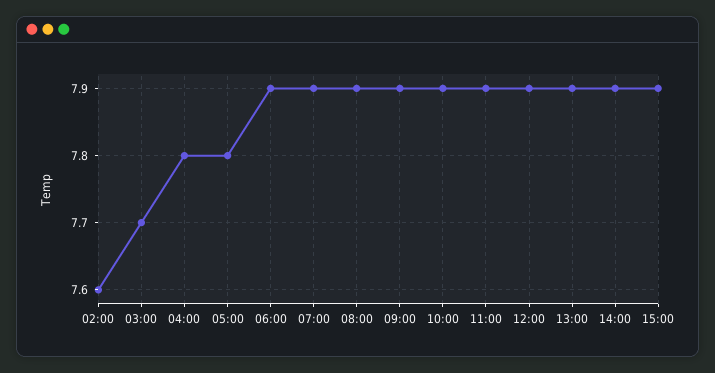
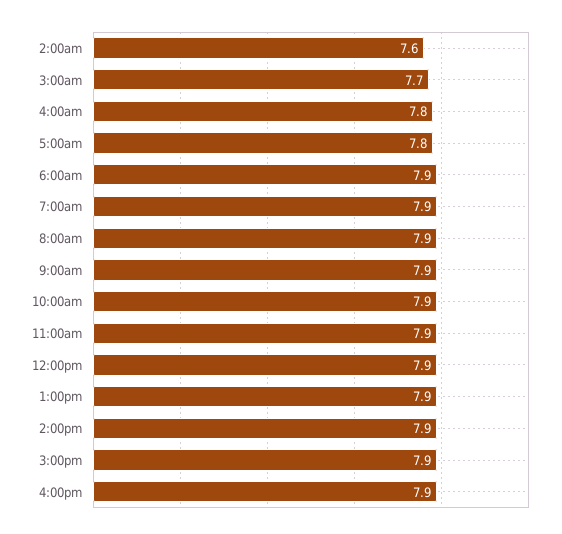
4:00pm: none -> 7.9

